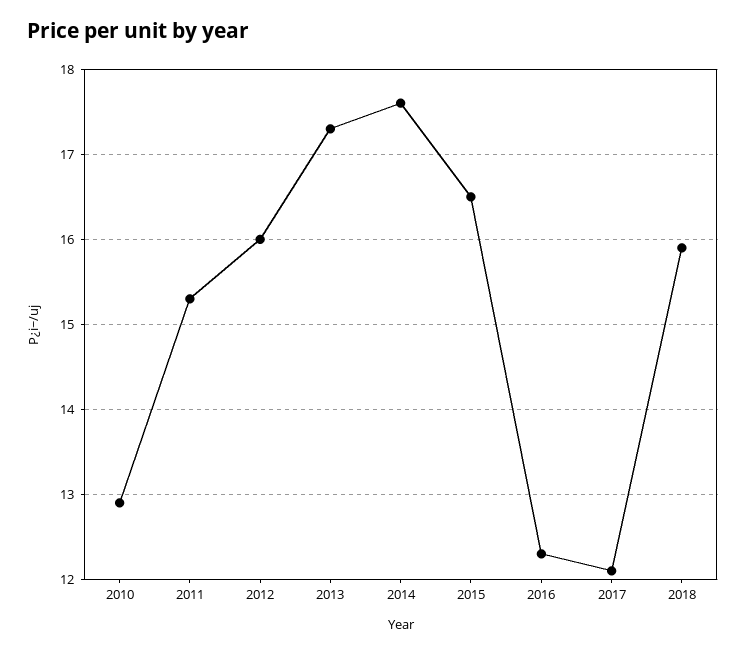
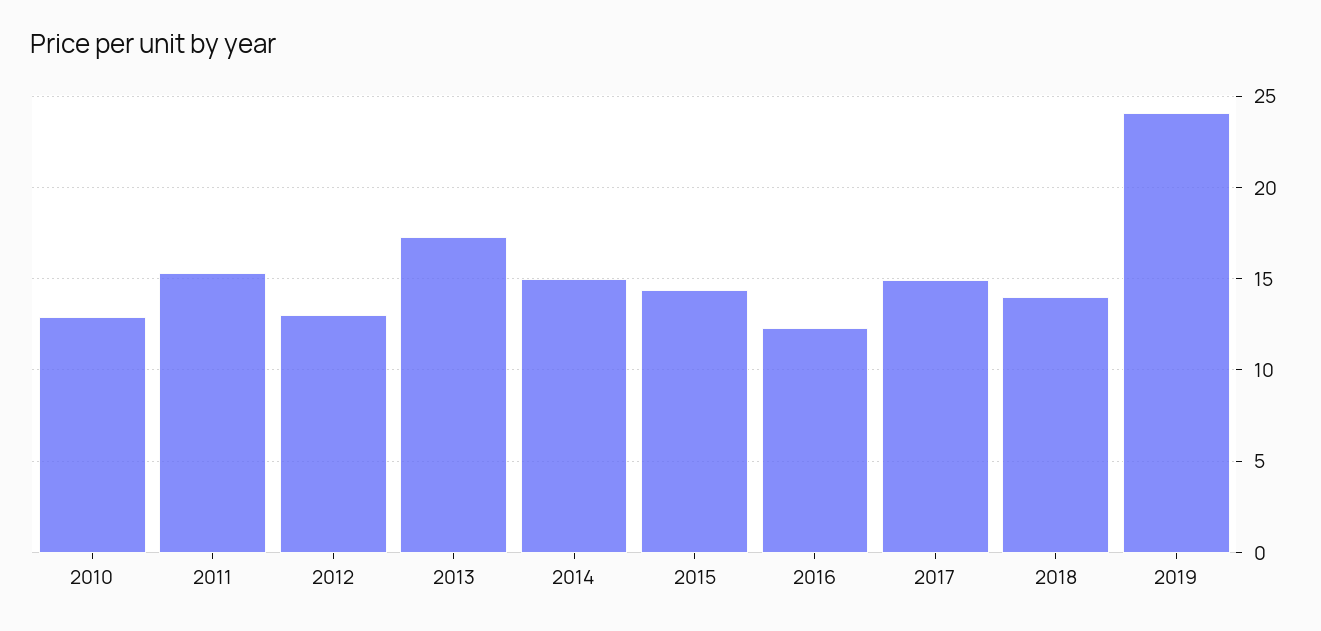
2012: 16 -> 13
2014: 17.6 -> 15
2015: 16.5 -> 14.5
2017: 12.1 -> 15
2018: 15.9 -> 14
2019: none -> 24

